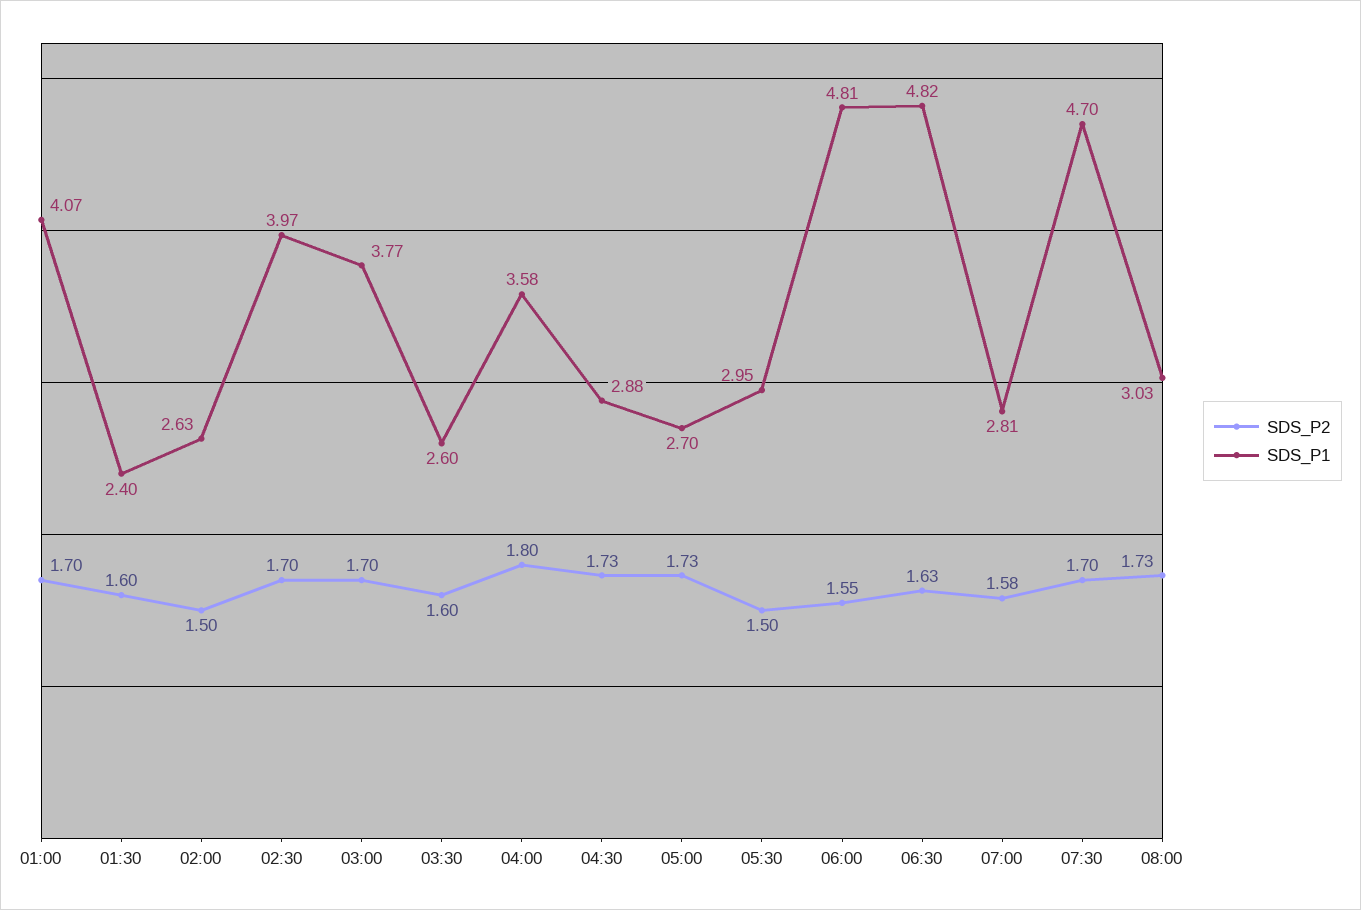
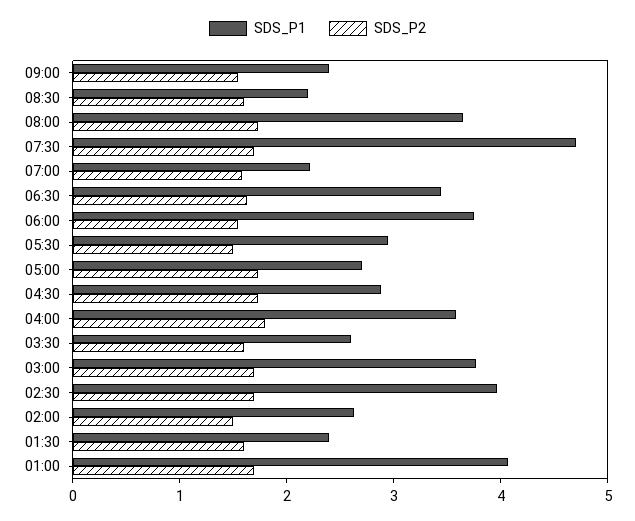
SDS_P1, 06:00: 4.81 -> 3.8
SDS_P1, 06:30: 4.82 -> 3.4
SDS_P1, 07:00: 2.81 -> 2.2
SDS_P1, 08:00: 3.03 -> 3.6
SDS_P1, 09:00: none -> 2.4
SDS_P2, 09:00: none -> 1.6
SDS_P1, 08:30: none -> 2.2
SDS_P2, 08:30: none -> 1.6

